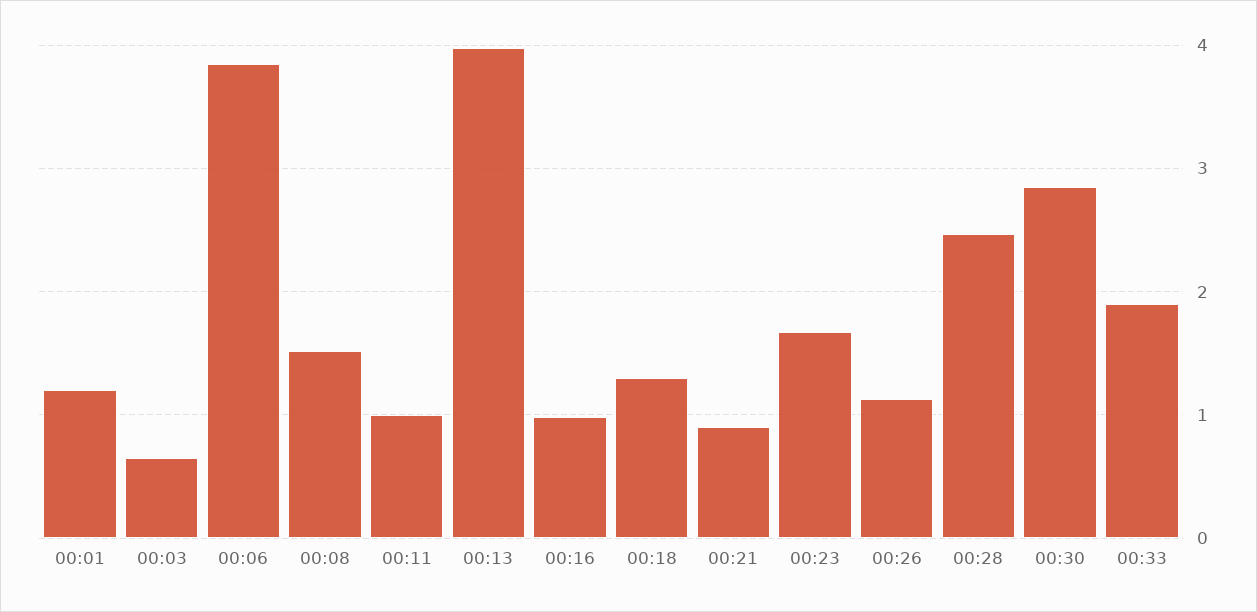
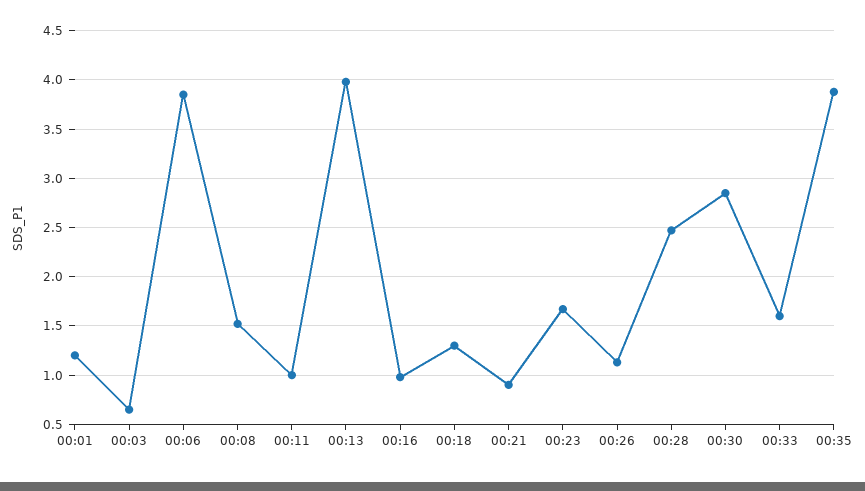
00:33: 1.9 -> 1.6
00:35: none -> 3.9

